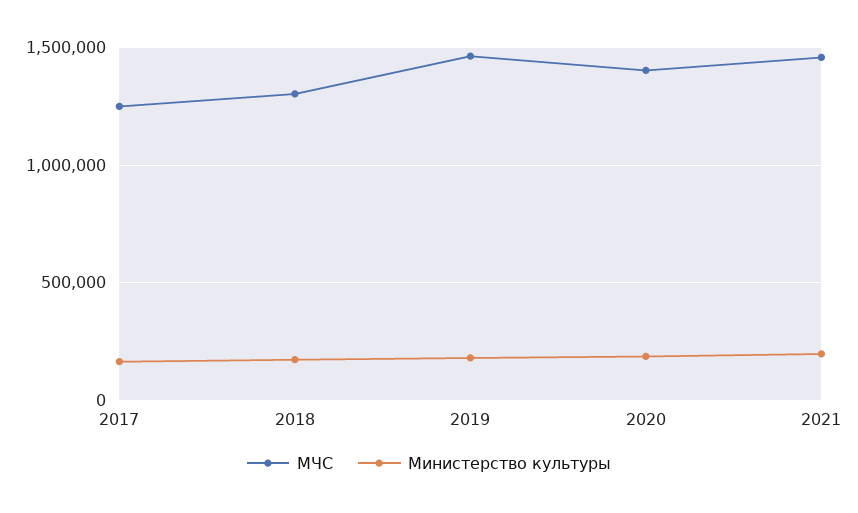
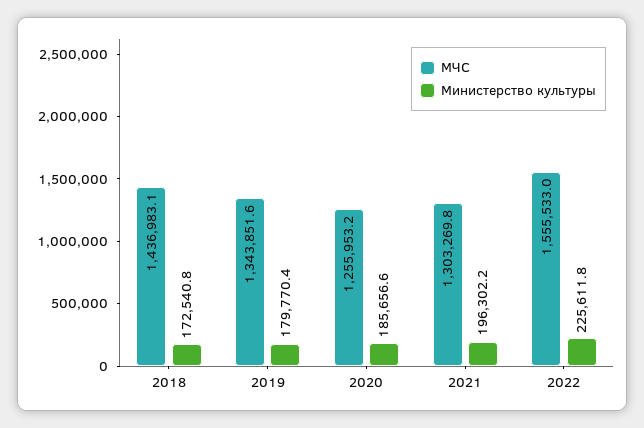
МЧС, 2017: 1250000 -> none
Министерство культуры, 2017: 150000 -> none
МЧС, 2018: 1300000 -> 1436983.1
МЧС, 2019: 1450000 -> 1343851.6
МЧС, 2020: 1400000 -> 1255953.2
МЧС, 2021: 1450000 -> 1303269.8
МЧС, 2022: none -> 1555533
Министерство культуры, 2022: none -> 225611.8

